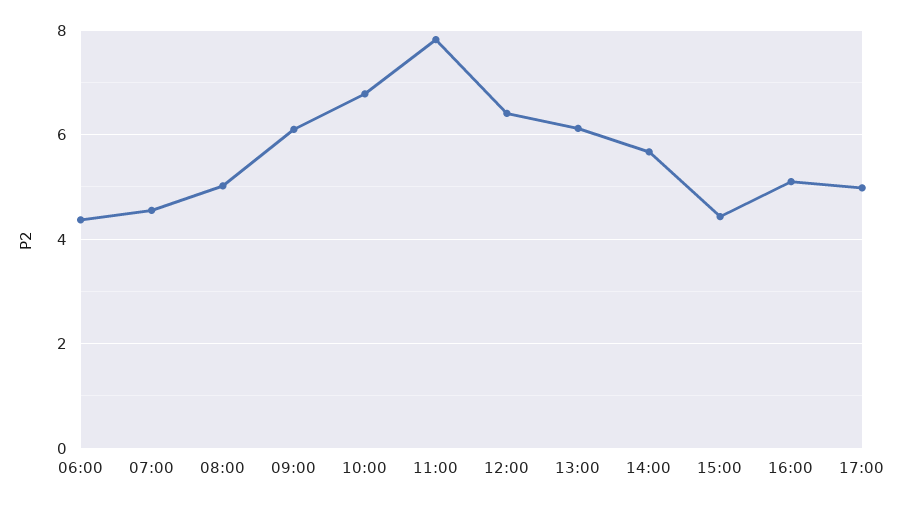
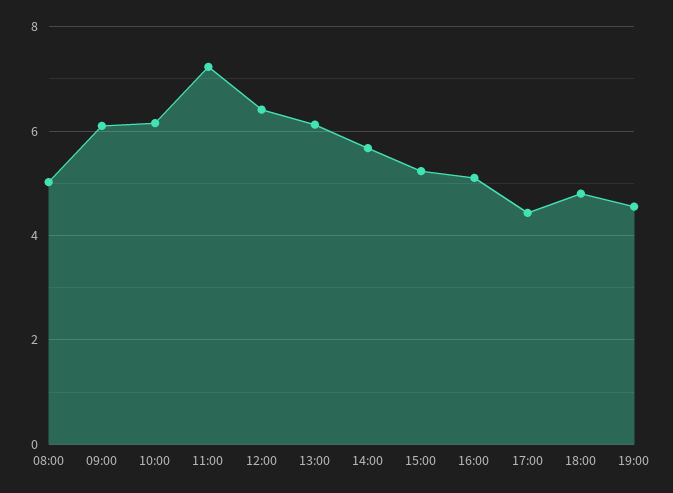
06:00: 4.4 -> none
07:00: 4.6 -> none
10:00: 6.8 -> 6.2
11:00: 7.8 -> 7.2
15:00: 4.4 -> 5.2
17:00: 5 -> 4.4
18:00: none -> 4.8
19:00: none -> 4.6

